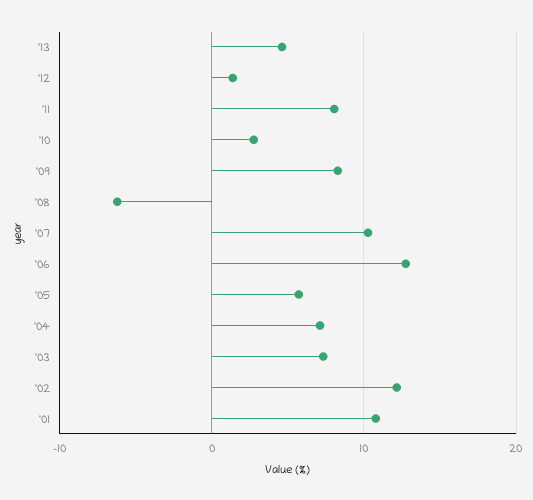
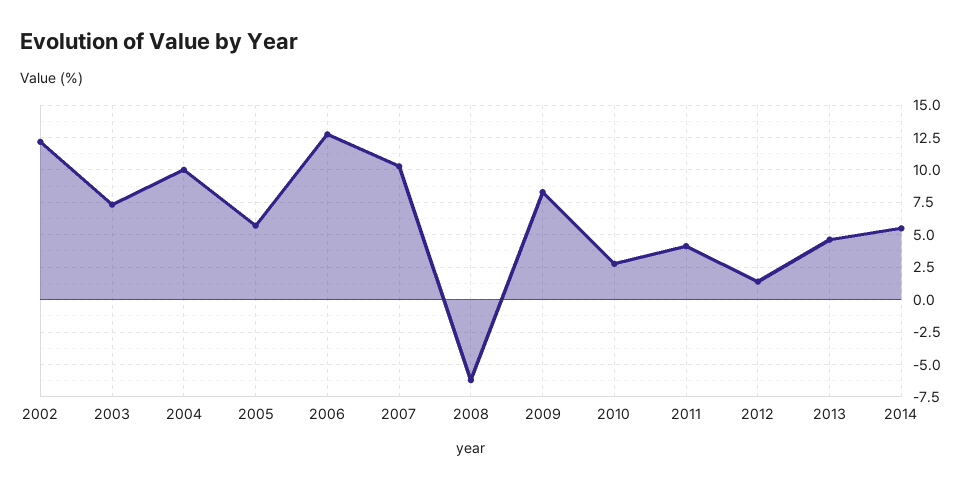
'11: 8 -> 4
'04: 7 -> 10
'01: 11 -> none
2014: none -> 5.5

